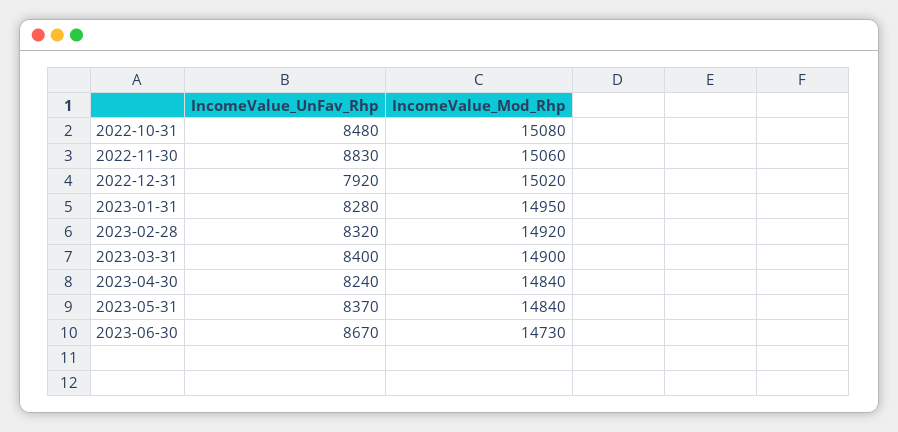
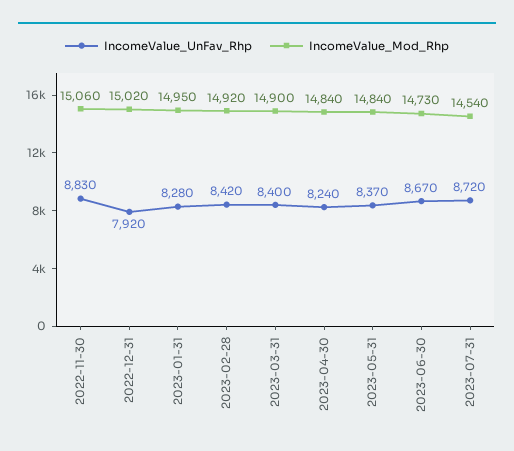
IncomeValue_UnFav_Rhp, 2022-10-31: 8480 -> none
IncomeValue_Mod_Rhp, 2022-10-31: 15080 -> none
IncomeValue_UnFav_Rhp, 2023-02-28: 8320 -> 8420
IncomeValue_UnFav_Rhp, 2023-07-31: none -> 8720
IncomeValue_Mod_Rhp, 2023-07-31: none -> 14540

